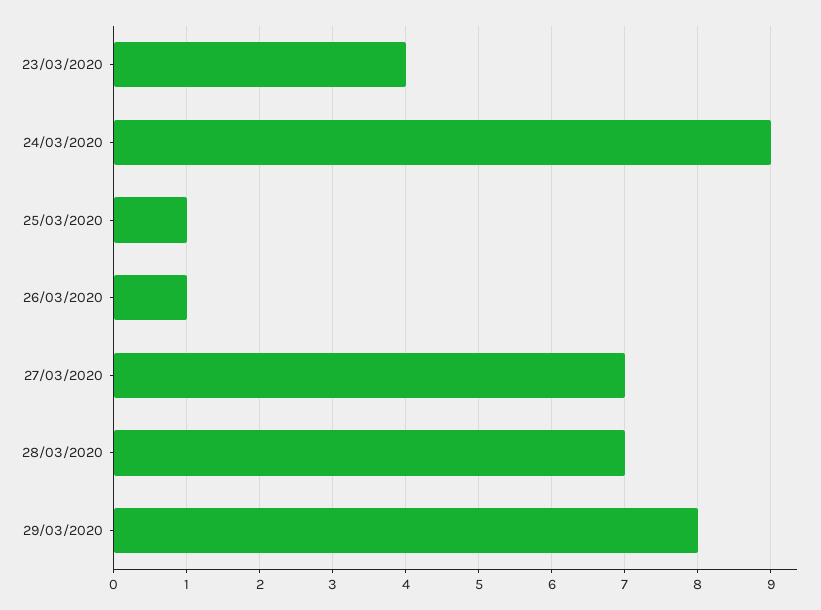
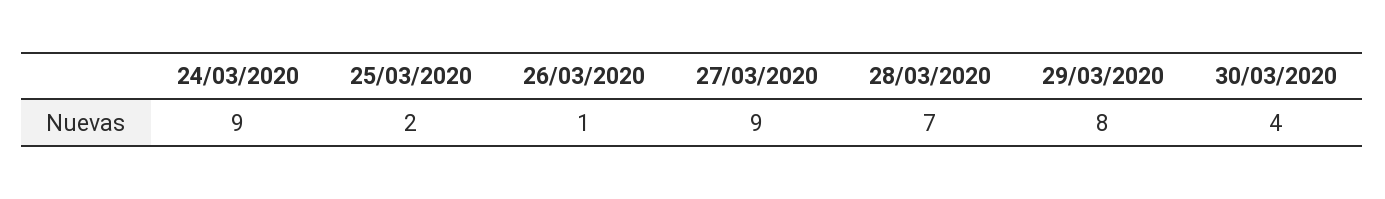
23/03/2020: 4 -> none
25/03/2020: 1 -> 2
27/03/2020: 7 -> 9
30/03/2020: none -> 4

